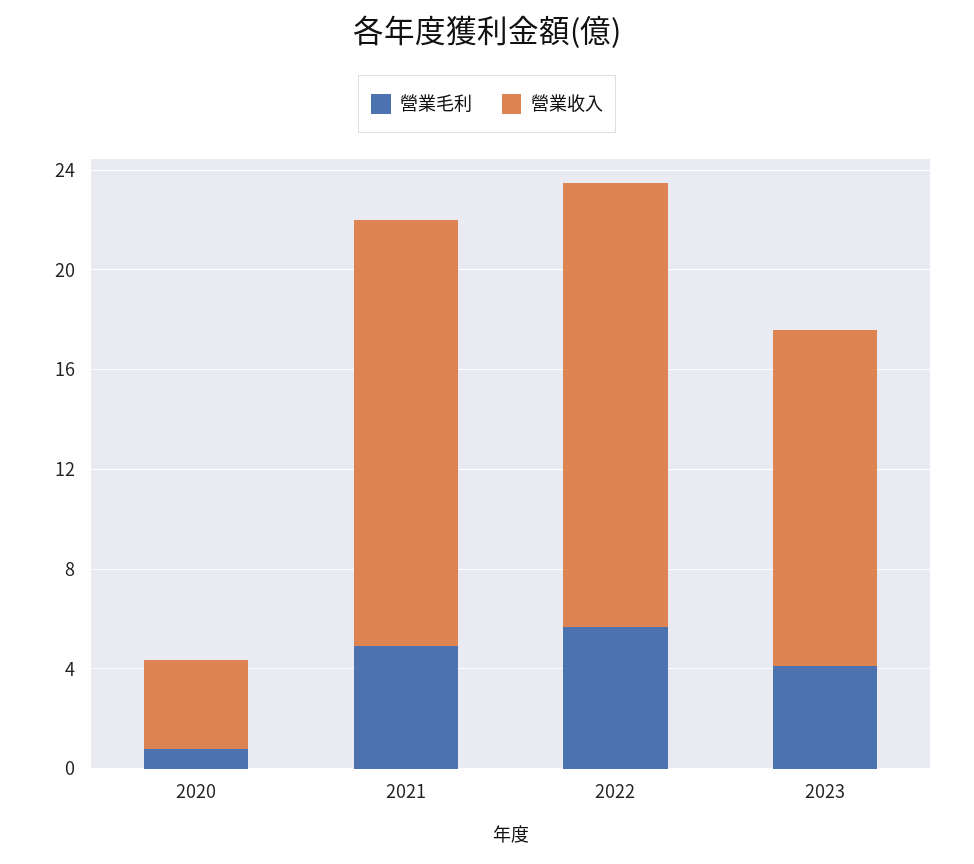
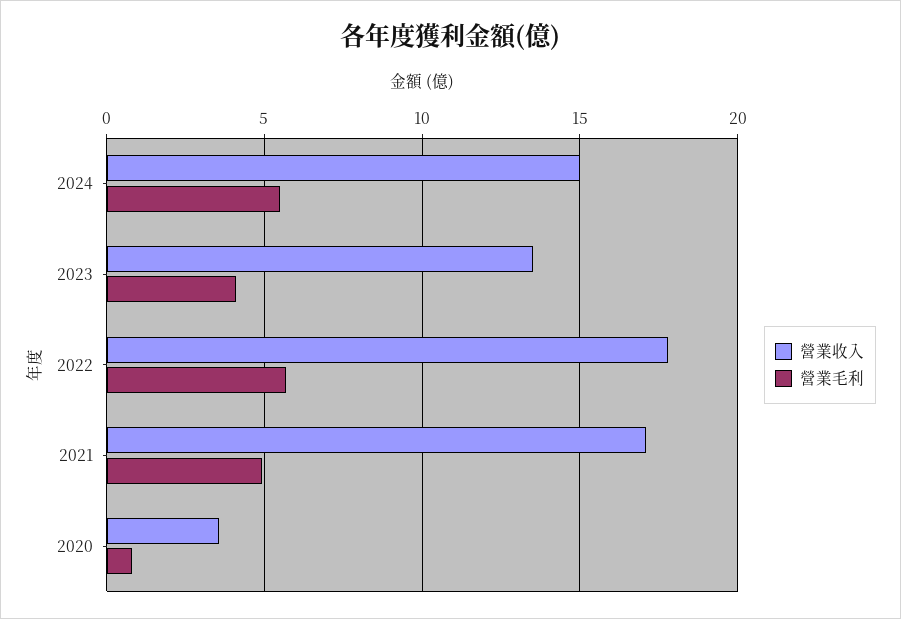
營業收入, 2024: none -> 15
營業毛利, 2024: none -> 5.5

